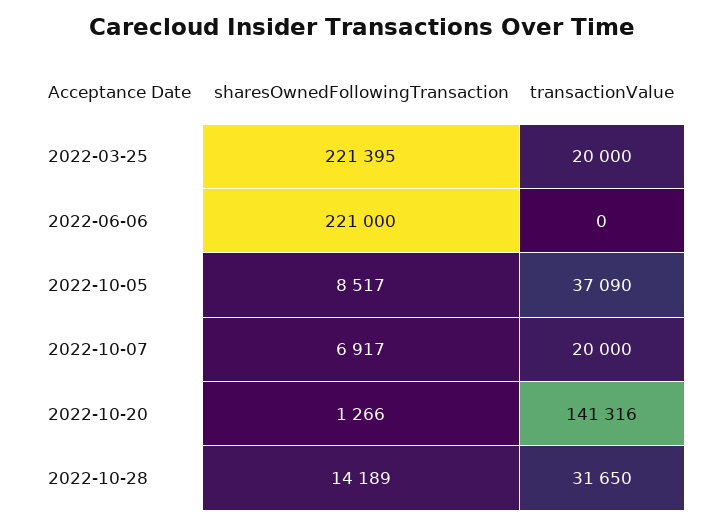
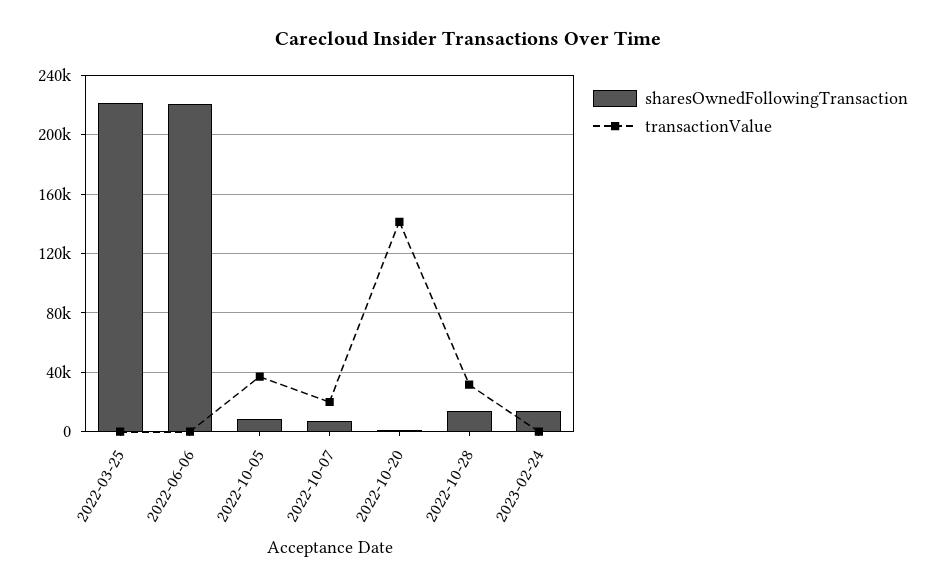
transactionValue, 2022-03-25: 20000 -> 0
sharesOwnedFollowingTransaction, 2023-02-24: none -> 15000
transactionValue, 2023-02-24: none -> 0

